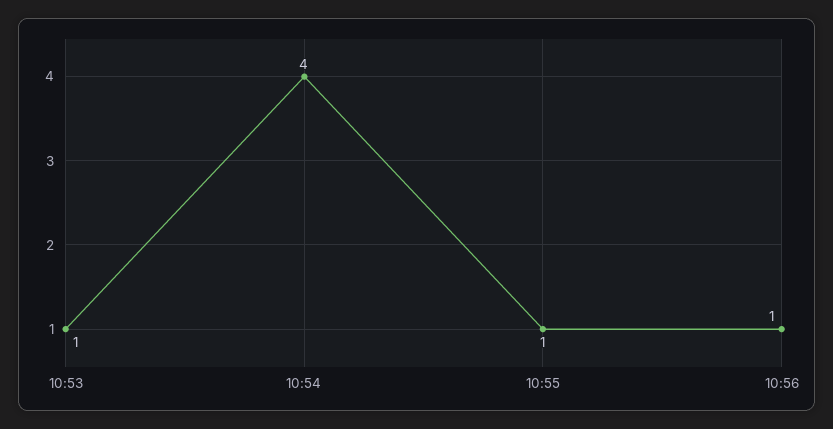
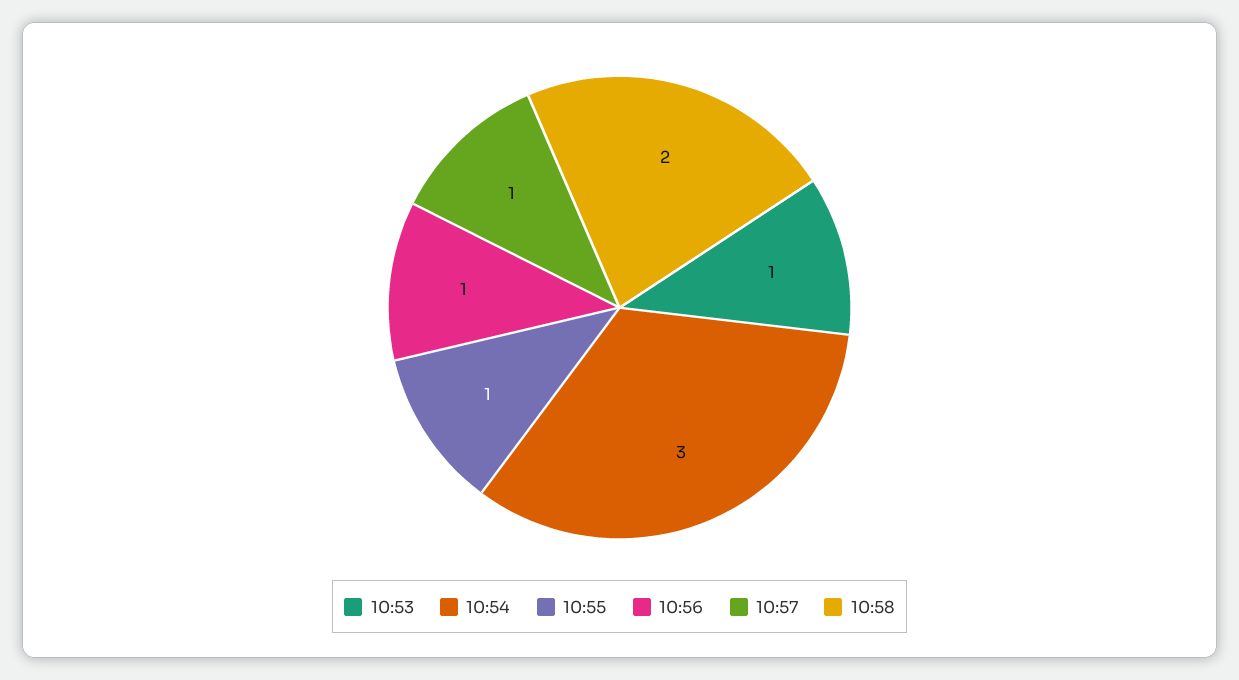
10:54: 4 -> 3
10:57: none -> 1
10:58: none -> 2

